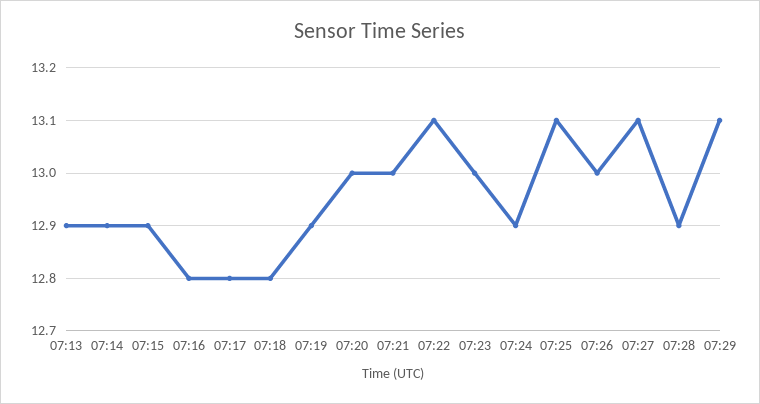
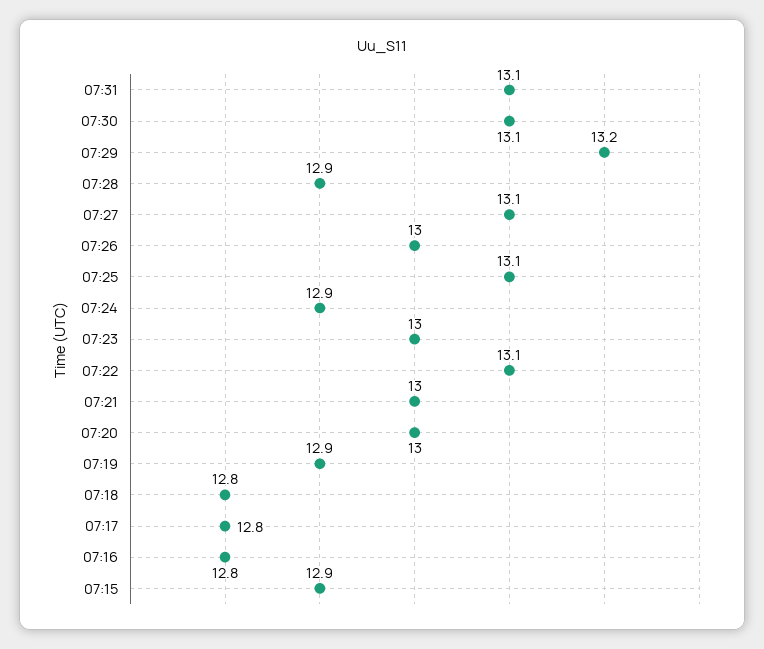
07:13: 12.9 -> none
07:14: 12.9 -> none
07:29: 13.1 -> 13.2
07:31: none -> 13.1
07:30: none -> 13.1

